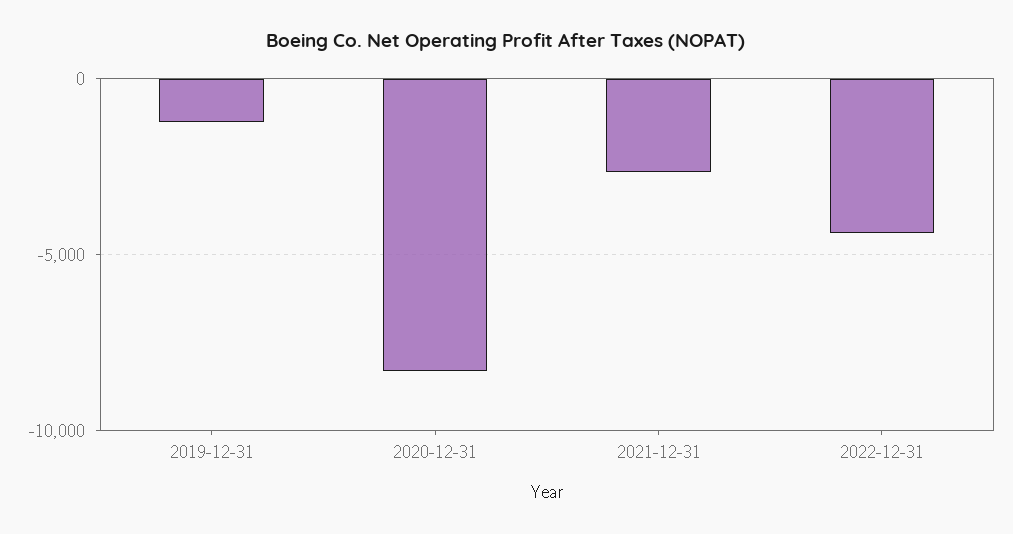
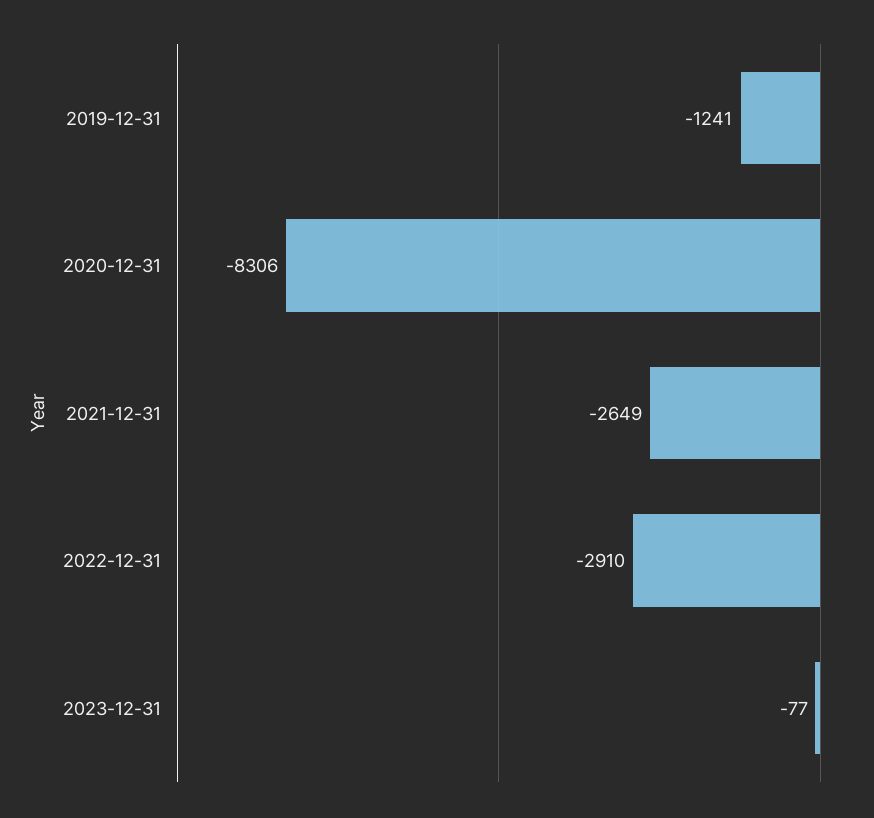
2022-12-31: -4500 -> -2910
2023-12-31: none -> -77

